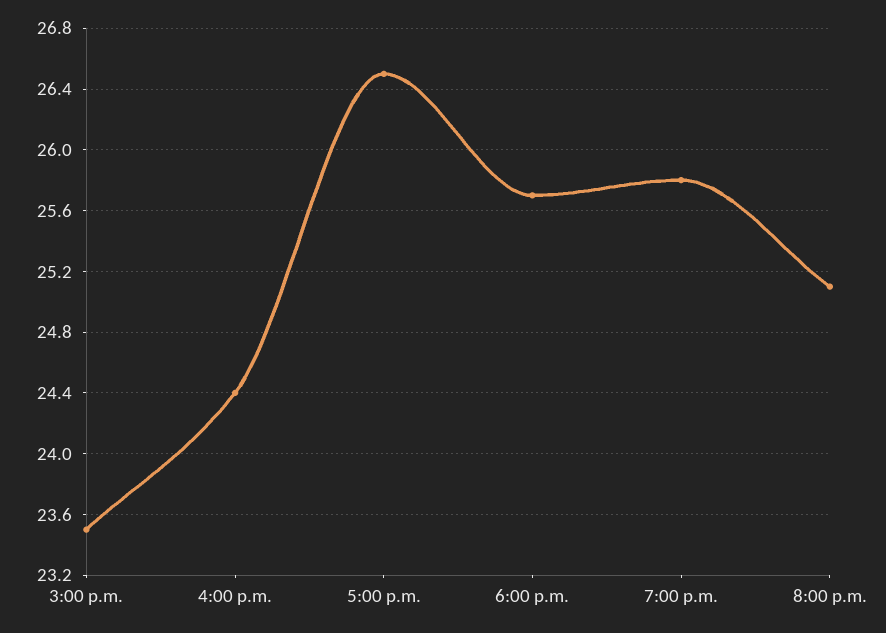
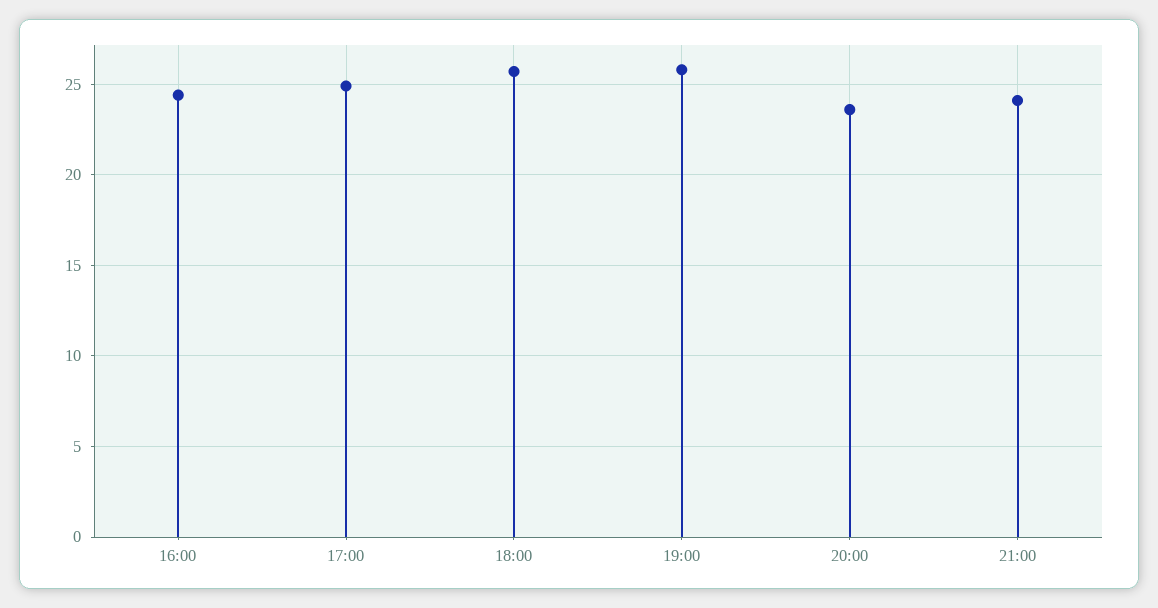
3:00 p.m.: 23.5 -> none
5:00 p.m.: 26.5 -> 25
8:00 p.m.: 25.1 -> 23.5
21:00: none -> 24

